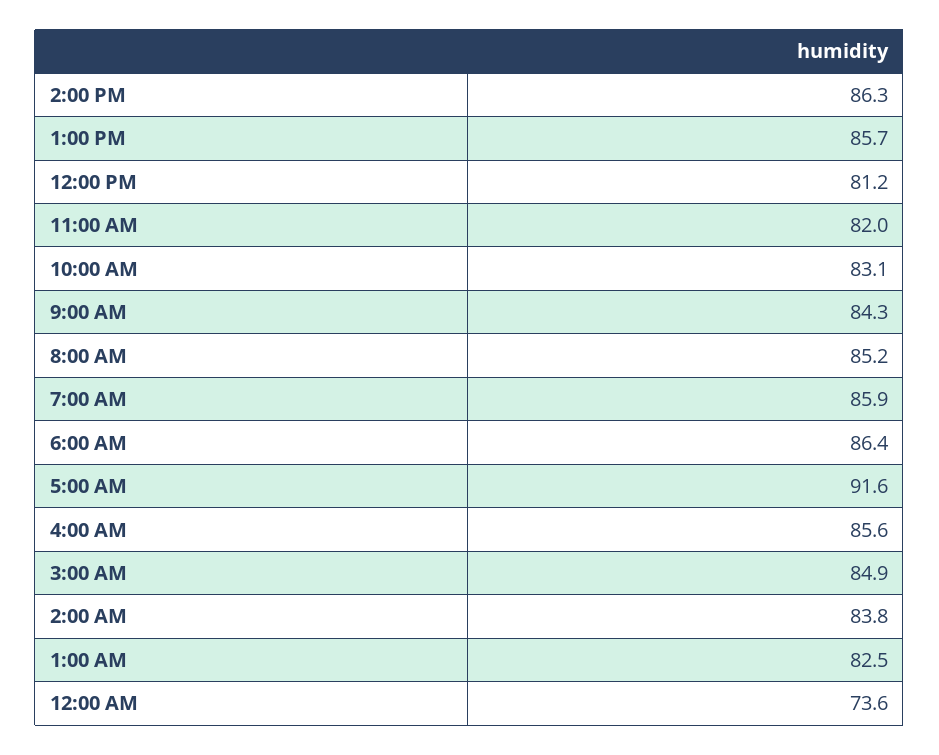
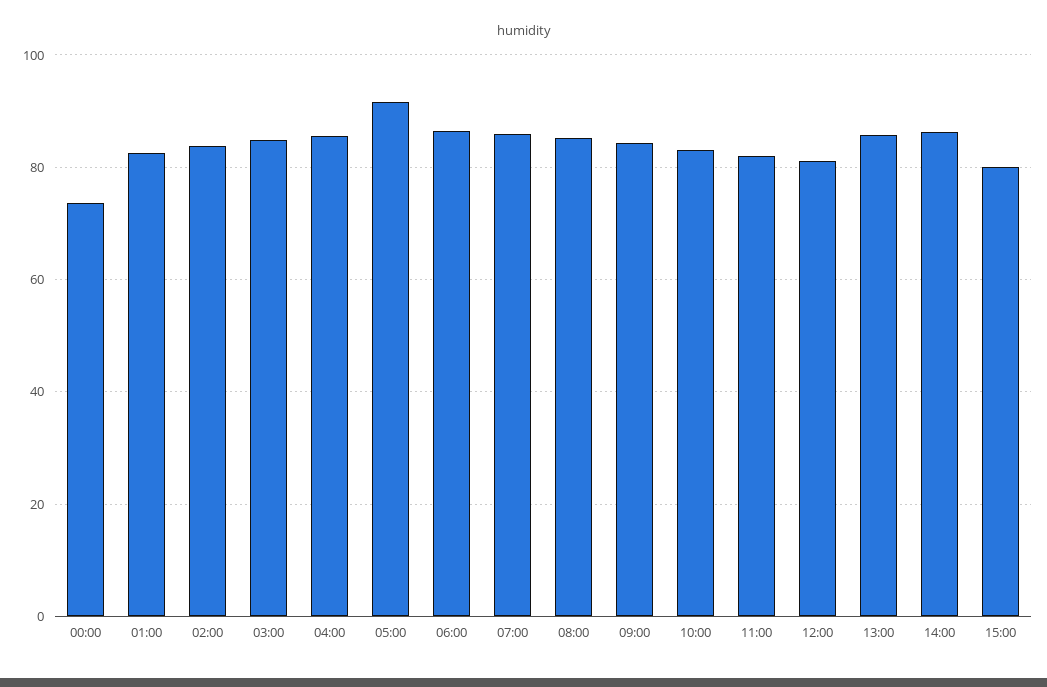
15:00: none -> 80

